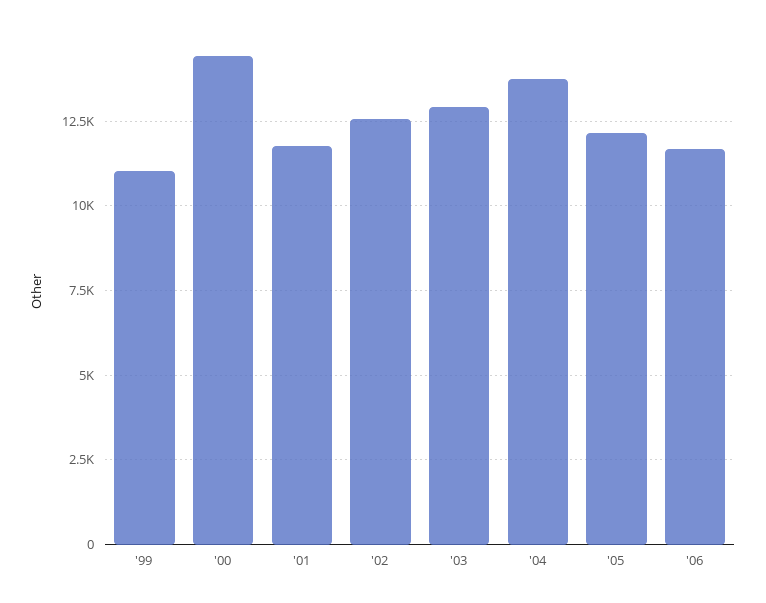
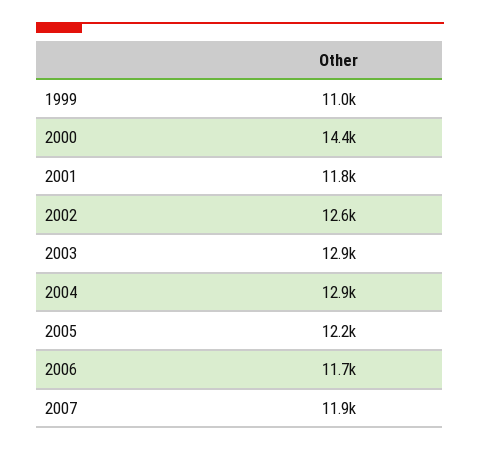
'04: 13750 -> 12900
2007: none -> 11900

